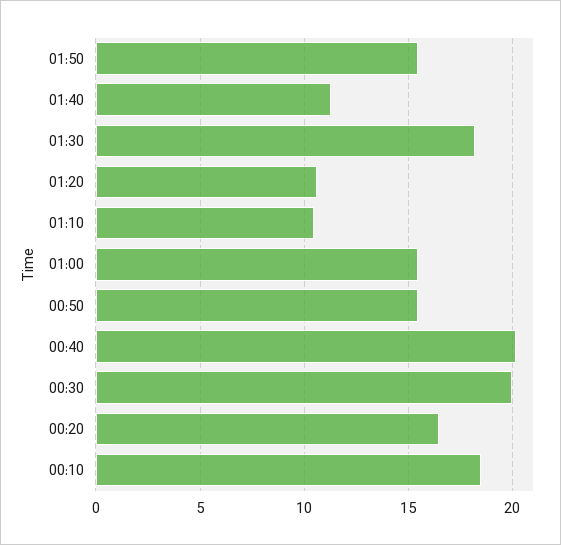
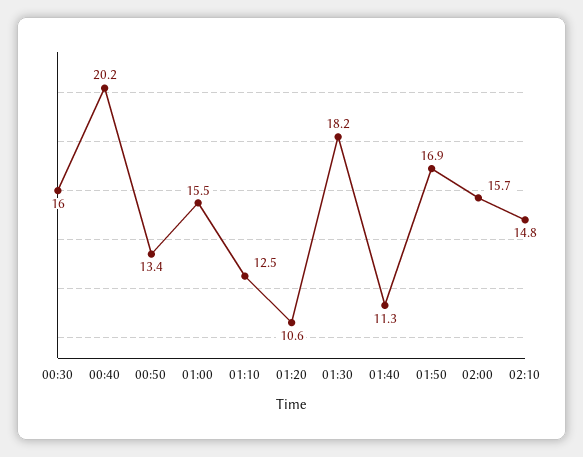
01:50: 15.5 -> 16.9
01:10: 10.5 -> 12.5
00:50: 15.5 -> 13.4
00:30: 20 -> 16
00:20: 16.5 -> none
00:10: 18.5 -> none
02:00: none -> 15.7
02:10: none -> 14.8

